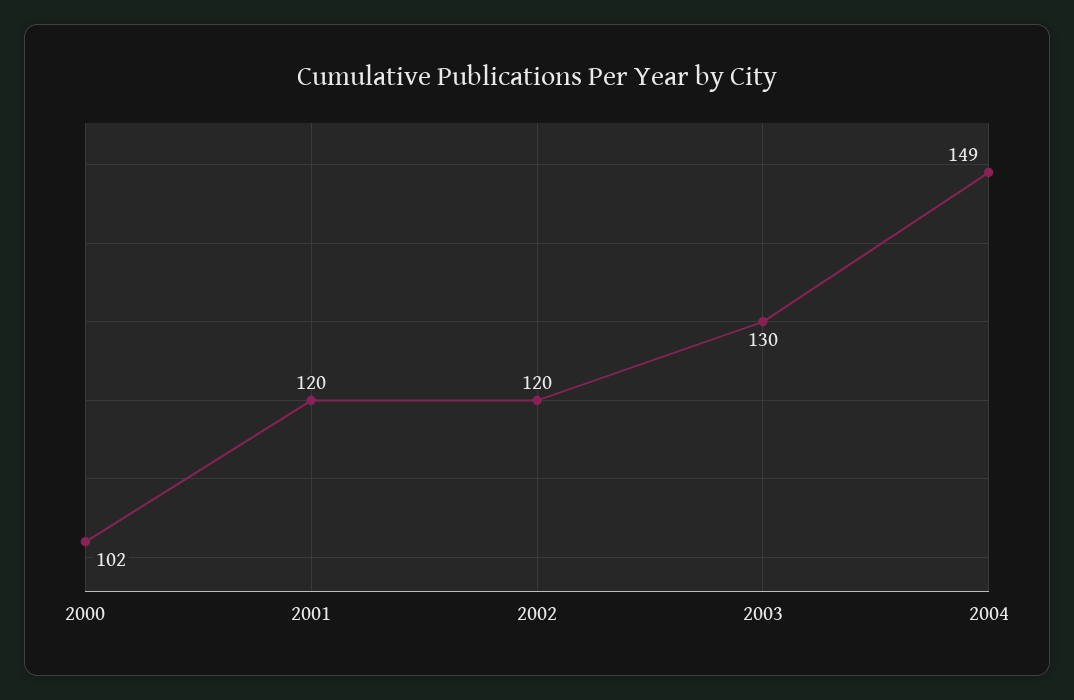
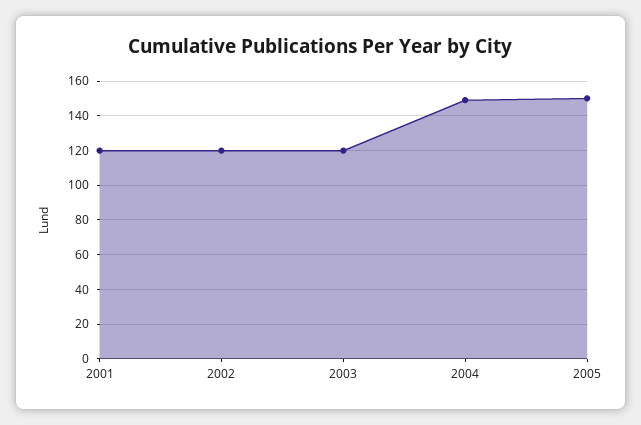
2000: 102 -> none
2003: 130 -> 120
2005: none -> 150

